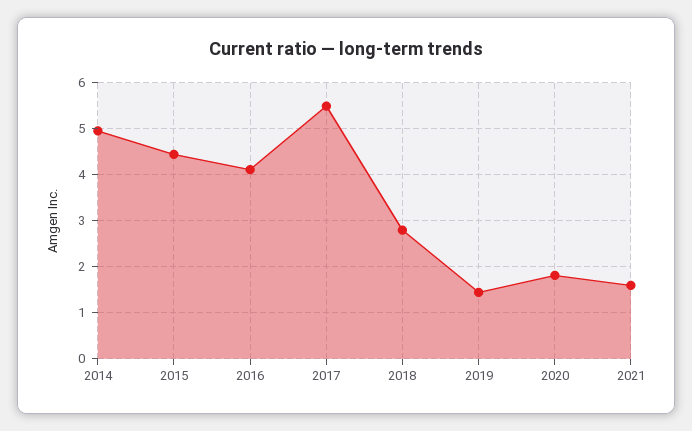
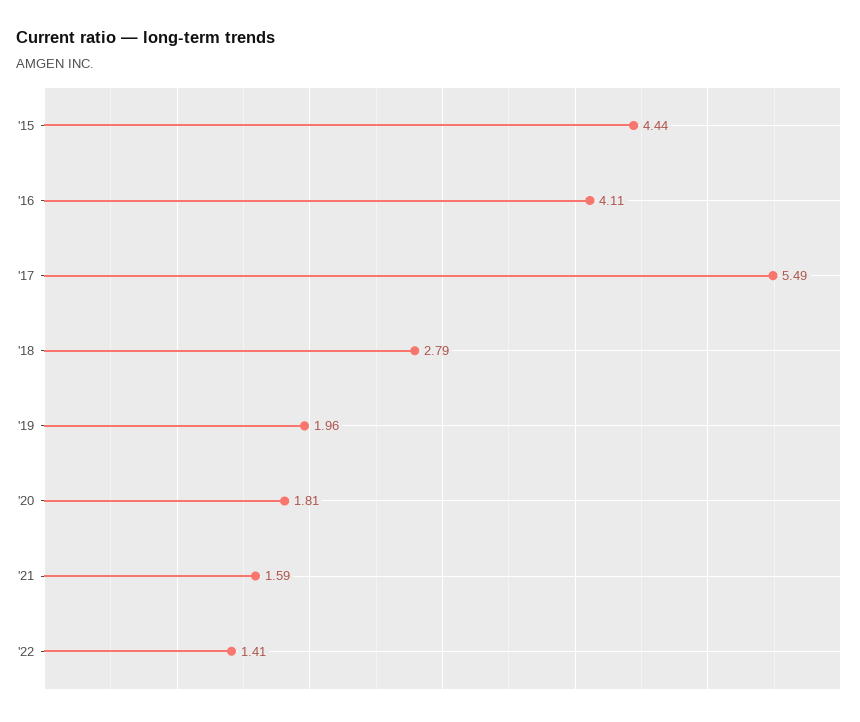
2014: 5 -> none
2019: 1.4 -> 1.96
'22: none -> 1.41

